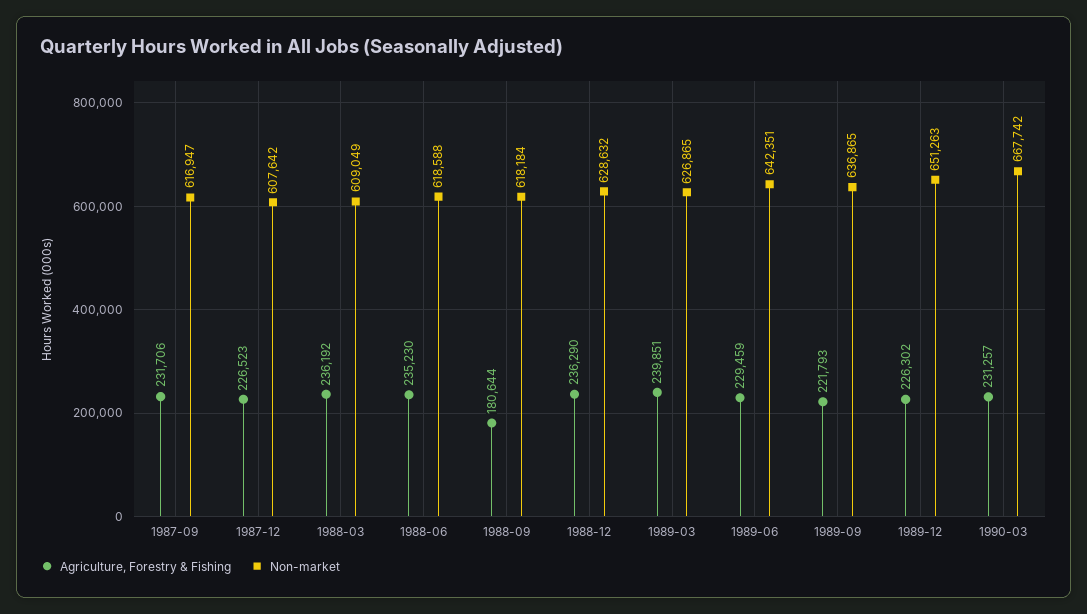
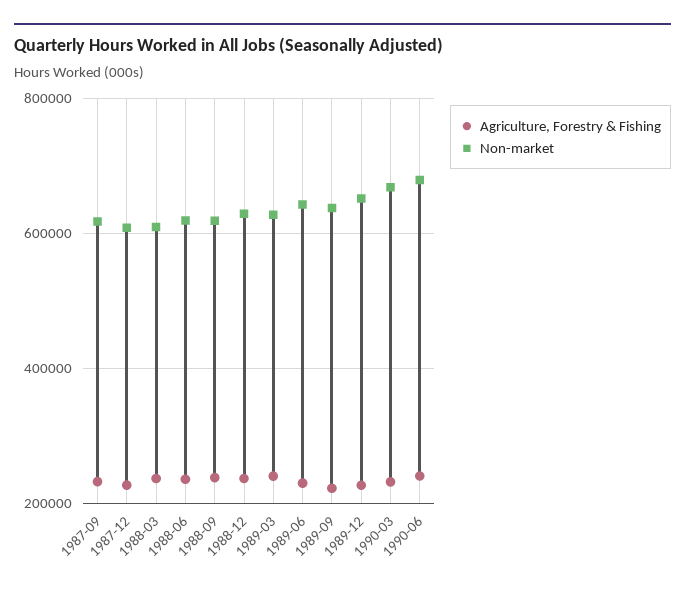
Agriculture, Forestry & Fishing, 1988-09: 180644 -> 240000
Agriculture, Forestry & Fishing, 1990-06: none -> 240000
Non-market, 1990-06: none -> 680000

